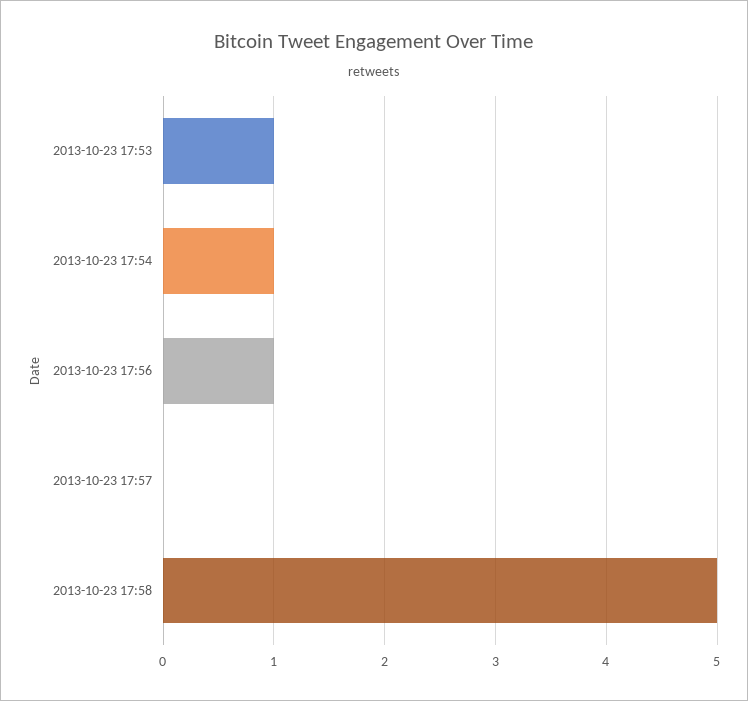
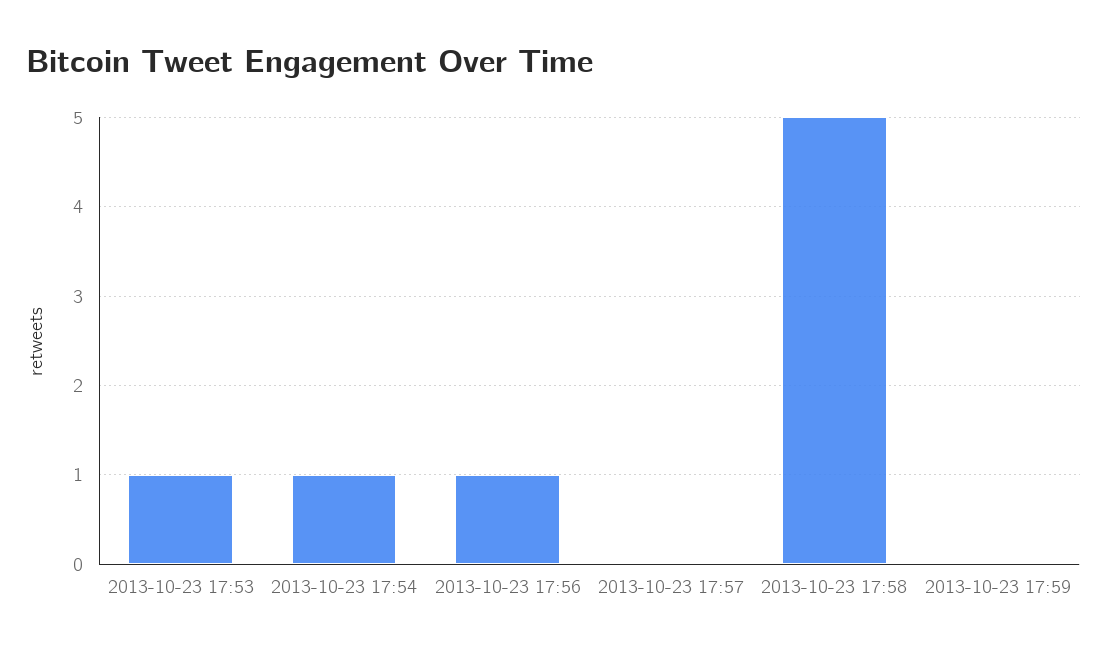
2013-10-23 17:59: none -> 0

